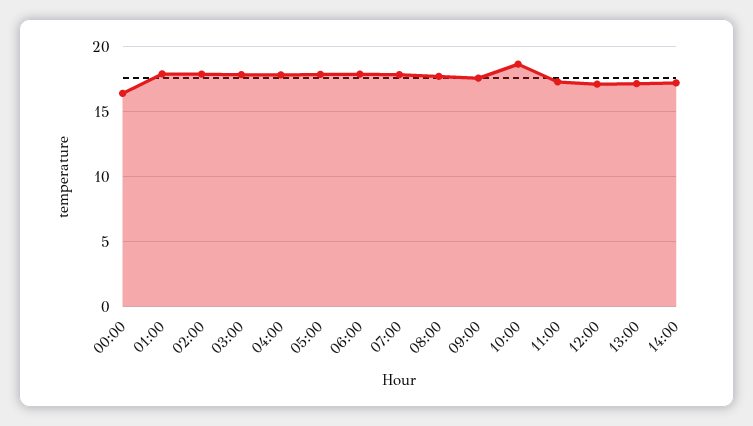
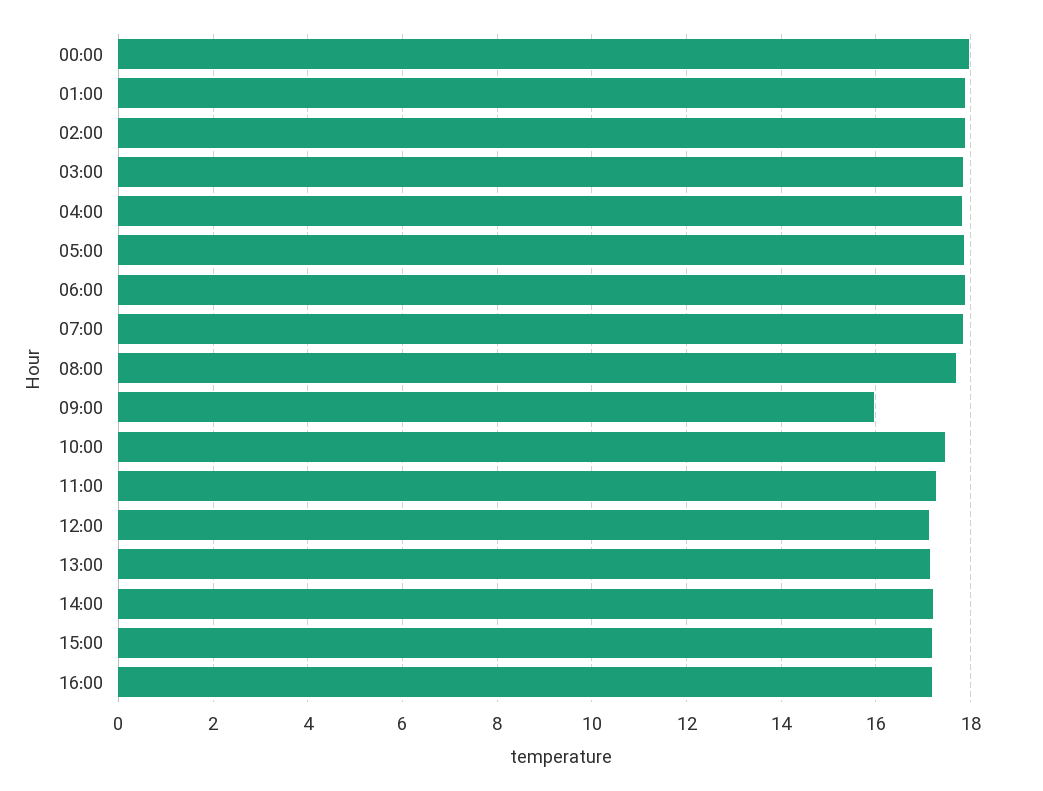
00:00: 16.5 -> 18
09:00: 17.5 -> 16
10:00: 18.5 -> 17.4
15:00: none -> 17.2
16:00: none -> 17.2

